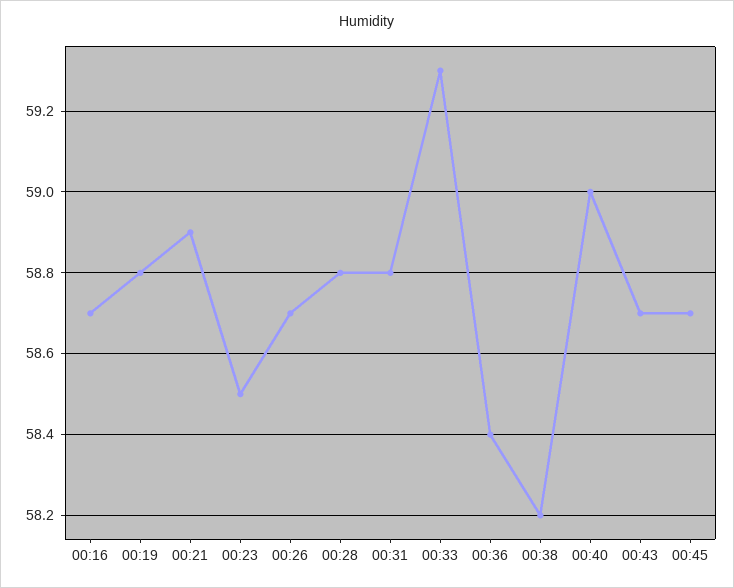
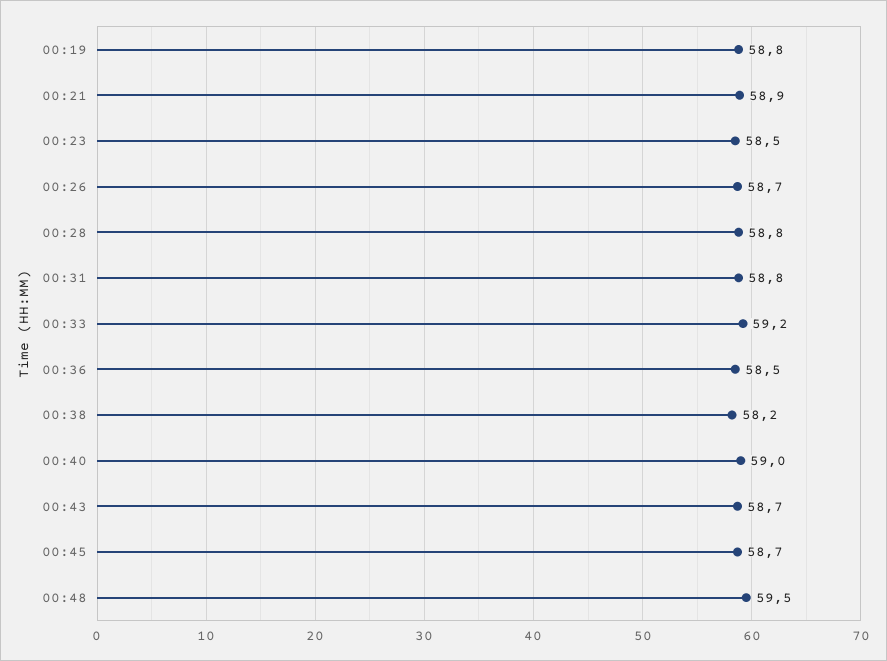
00:16: 58.7 -> none
00:33: 59.3 -> 59.2
00:36: 58.4 -> 58.5
00:48: none -> 59.5

